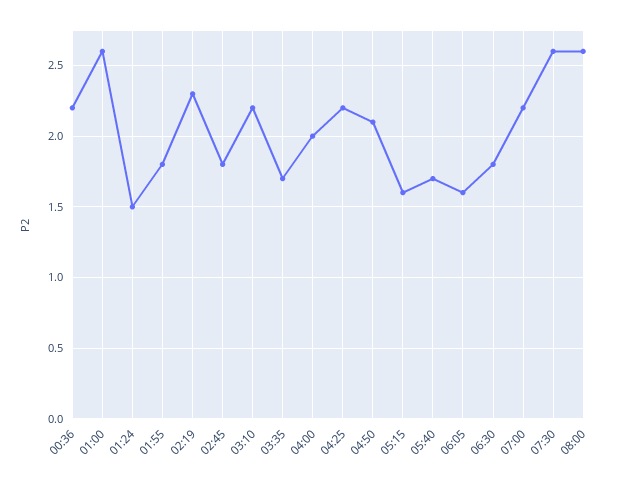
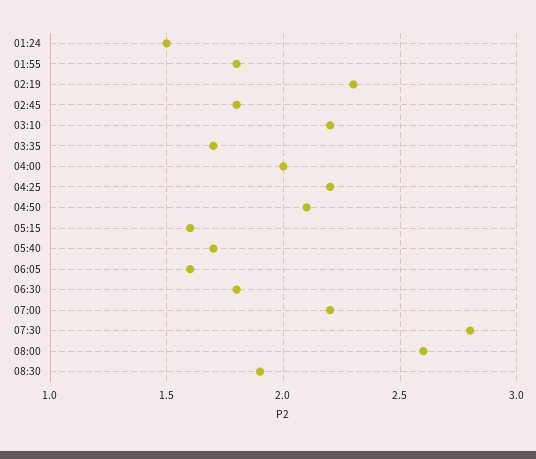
00:36: 2.2 -> none
01:00: 2.6 -> none
07:30: 2.6 -> 2.8
08:30: none -> 1.9

